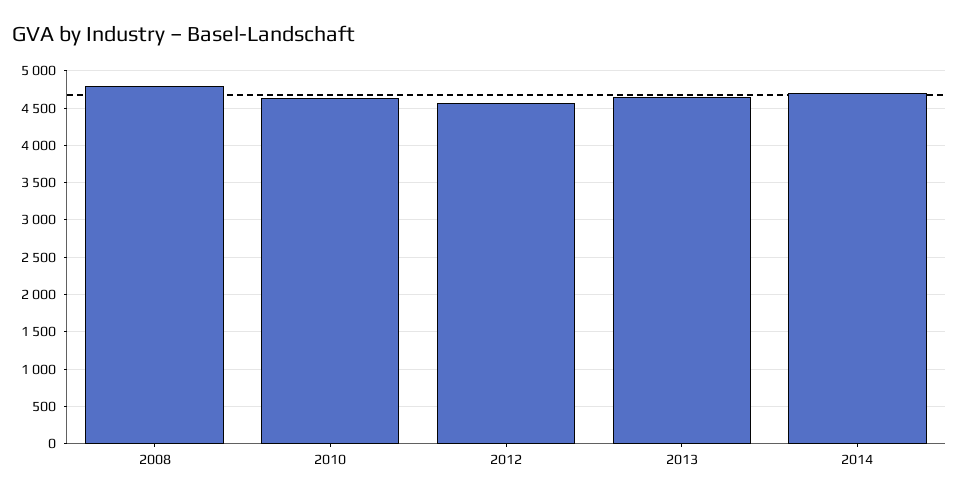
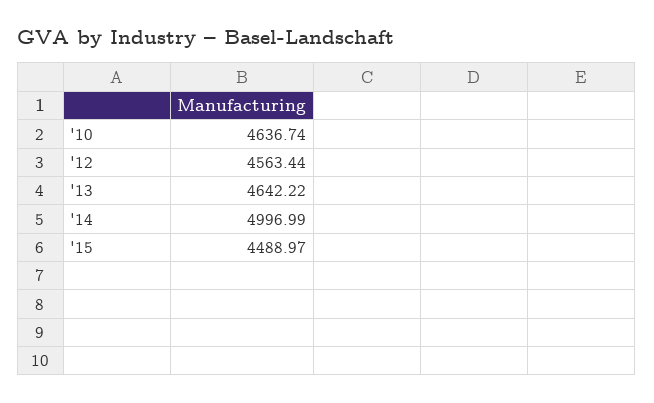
2008: 4800 -> none
2014: 4700 -> 4996.99
'15: none -> 4488.97

